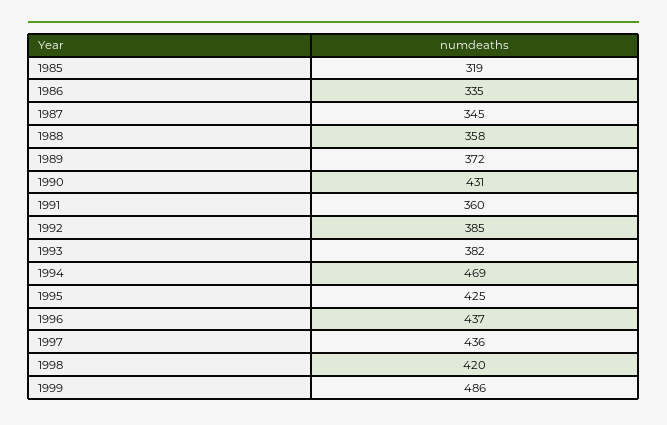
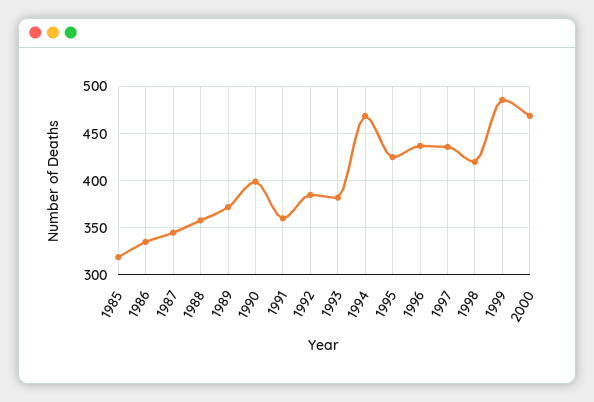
1990: 431 -> 400
2000: none -> 470

